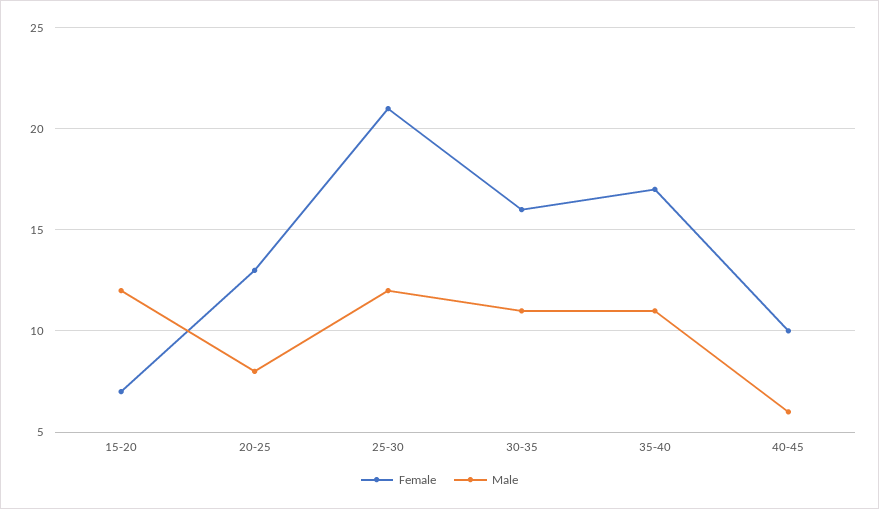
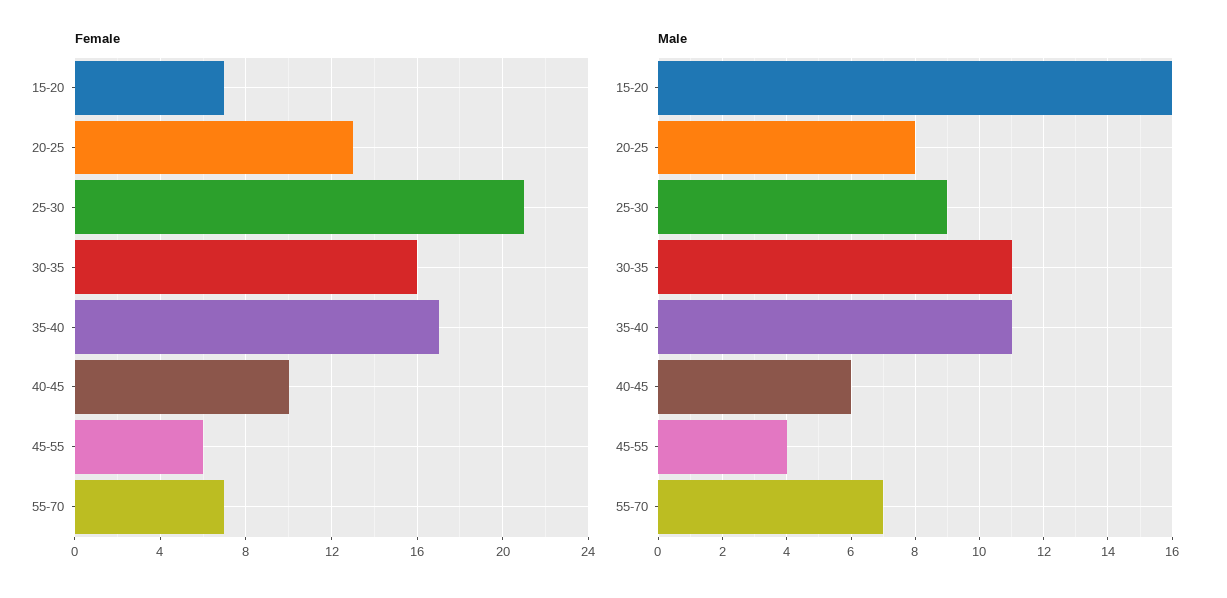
Male, 15-20: 12 -> 16
Male, 25-30: 12 -> 9
Female, 45-55: none -> 6
Female, 55-70: none -> 7
Male, 45-55: none -> 4
Male, 55-70: none -> 7

